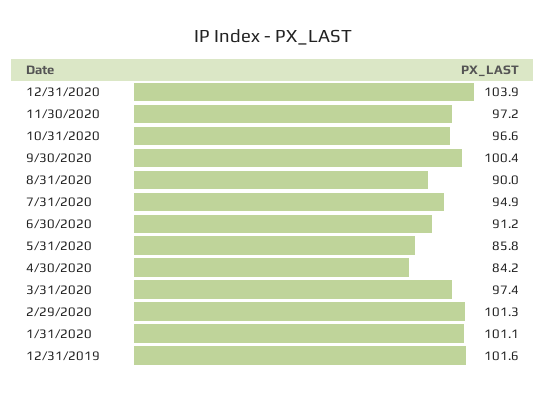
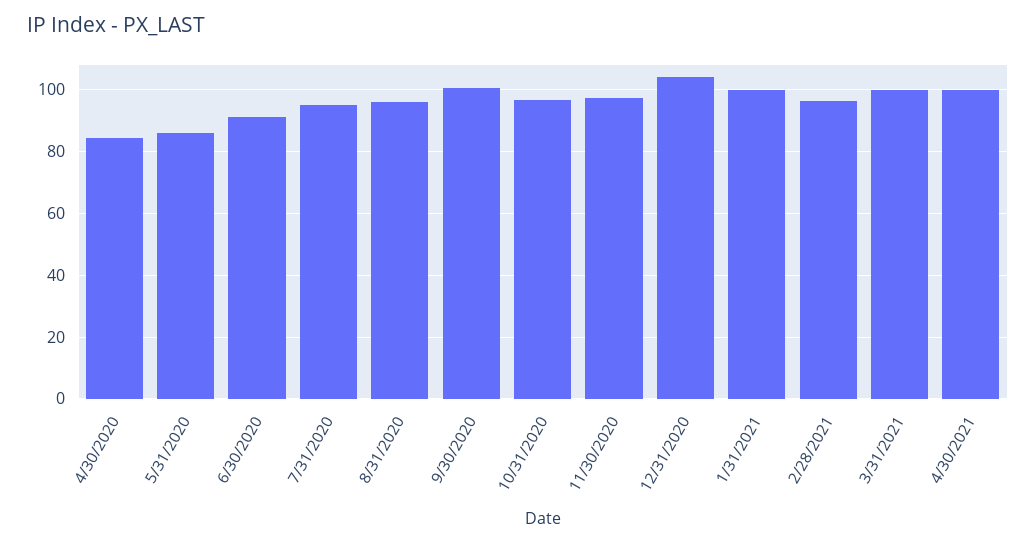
8/31/2020: 90 -> 96
3/31/2020: 97.4 -> none
2/29/2020: 101.3 -> none
1/31/2020: 101.1 -> none
12/31/2019: 101.6 -> none
1/31/2021: none -> 100
2/28/2021: none -> 96
3/31/2021: none -> 100
4/30/2021: none -> 100

